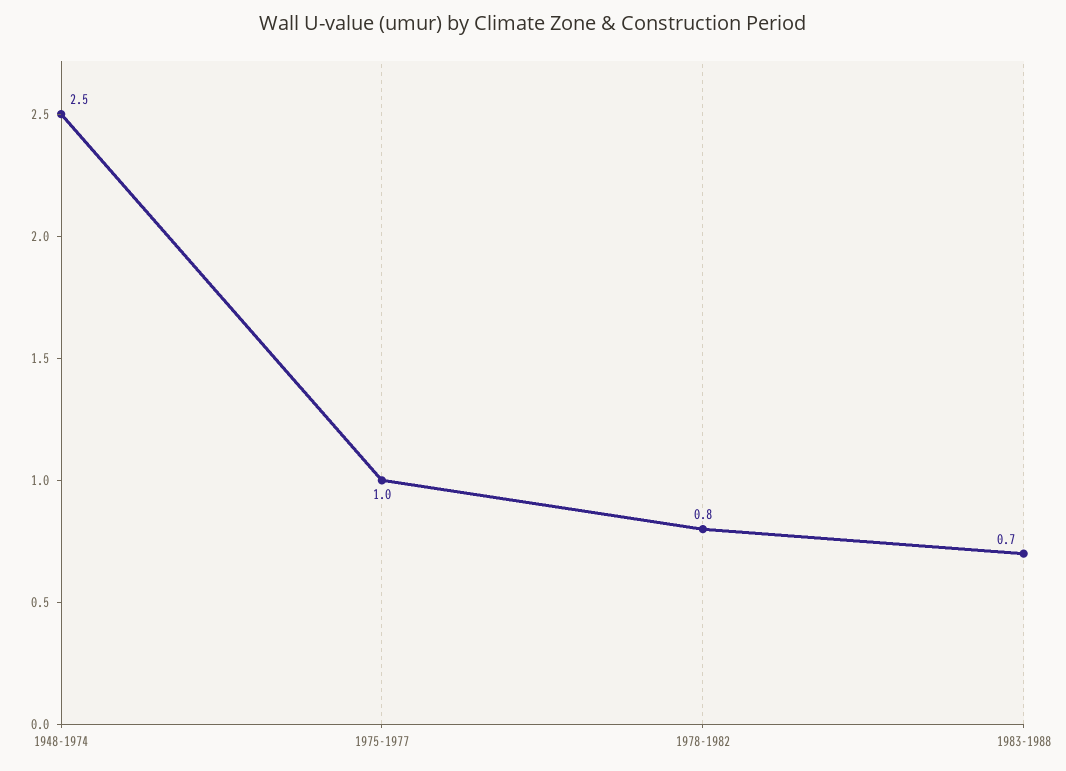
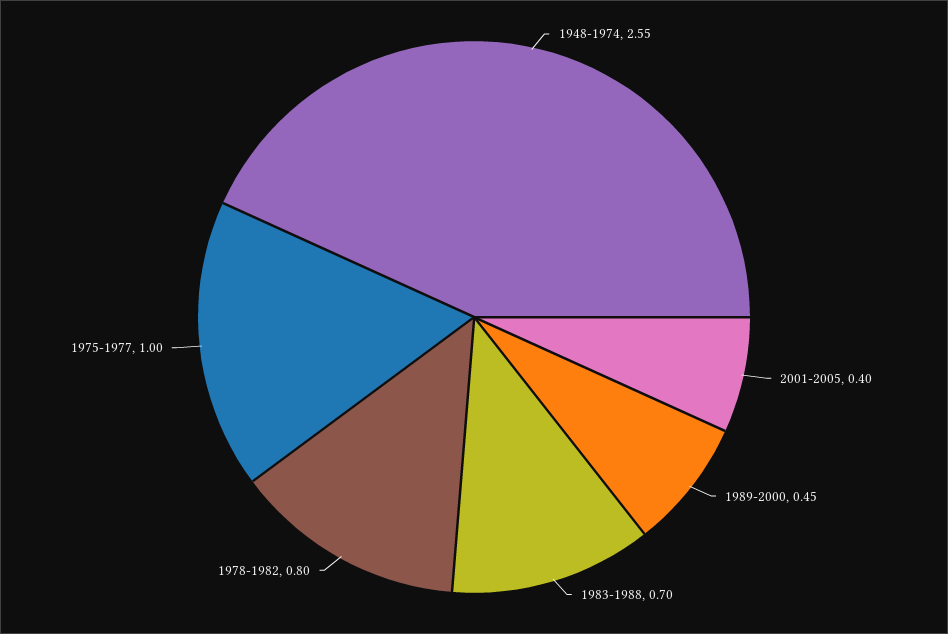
1948-1974: 2.5 -> 2.55
2001-2005: none -> 0.4
1989-2000: none -> 0.45

